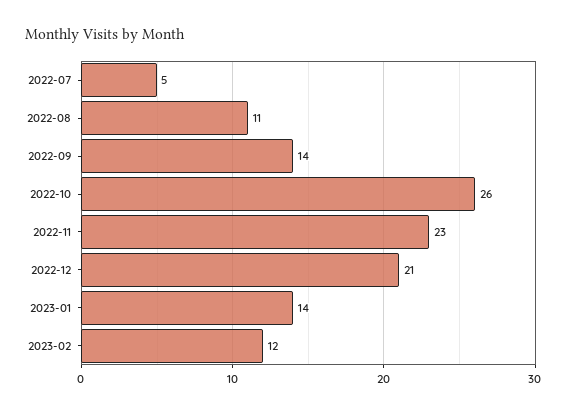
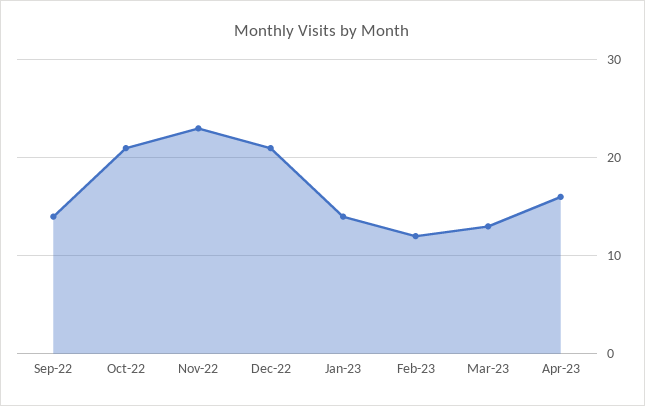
2022-07: 5 -> none
2022-08: 11 -> none
2022-10: 26 -> 21
Mar-23: none -> 13
Apr-23: none -> 16

